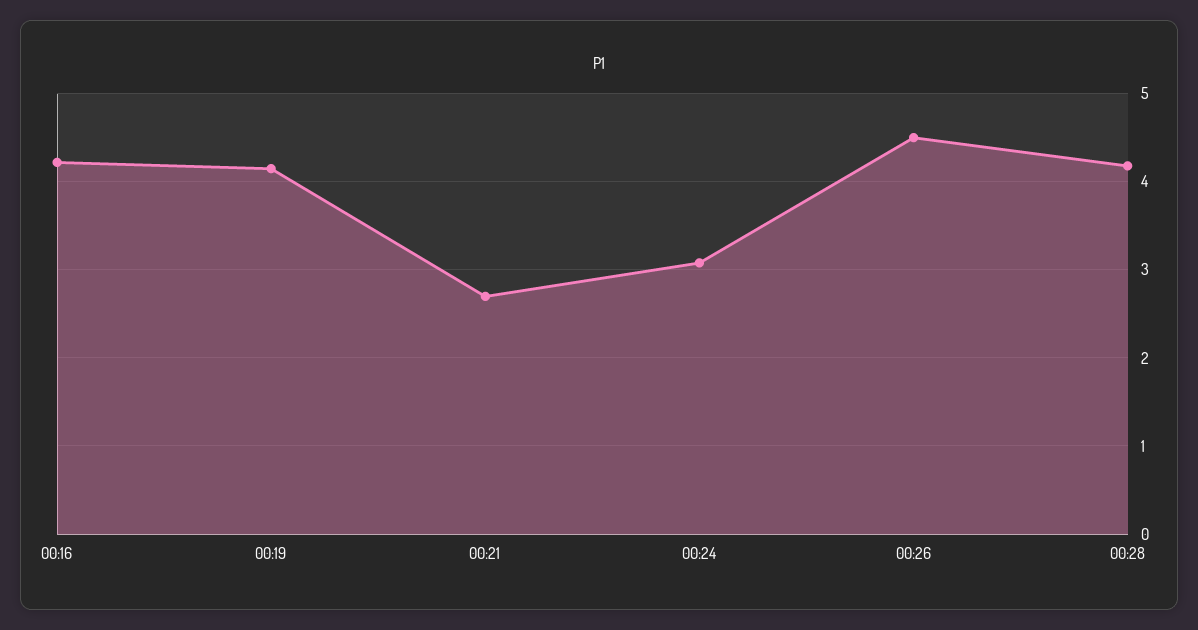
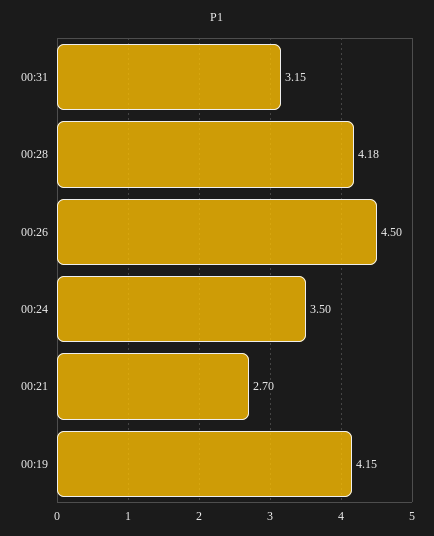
00:16: 4.2 -> none
00:24: 3.1 -> 3.5
00:31: none -> 3.15

